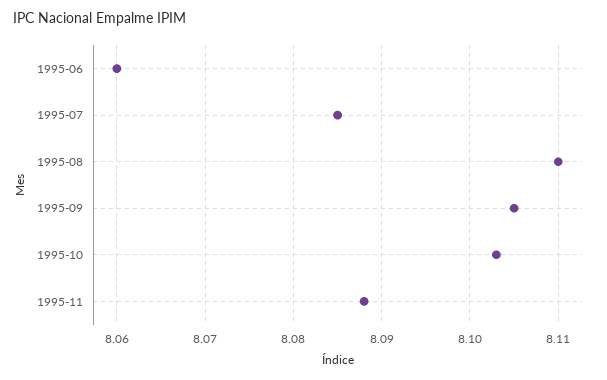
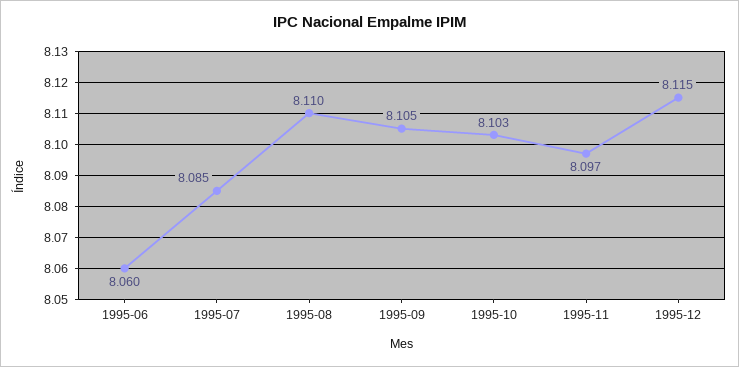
1995-11: 8.088 -> 8.097
1995-12: none -> 8.115

